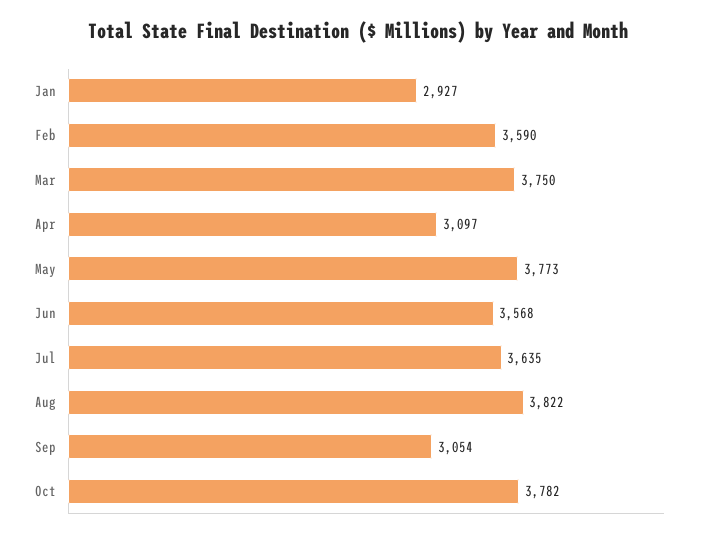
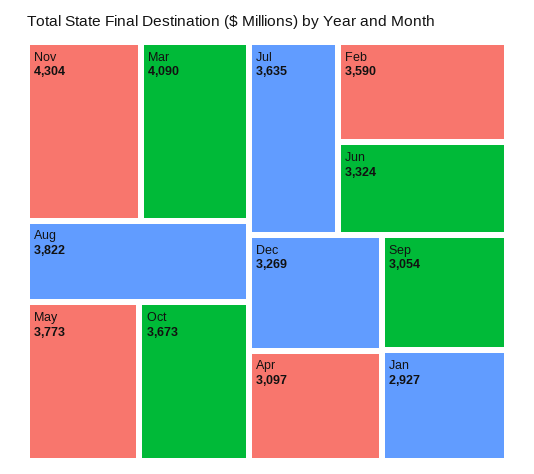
Mar: 3750 -> 4090
Jun: 3568 -> 3324
Oct: 3782 -> 3673
Nov: none -> 4304
Dec: none -> 3269

